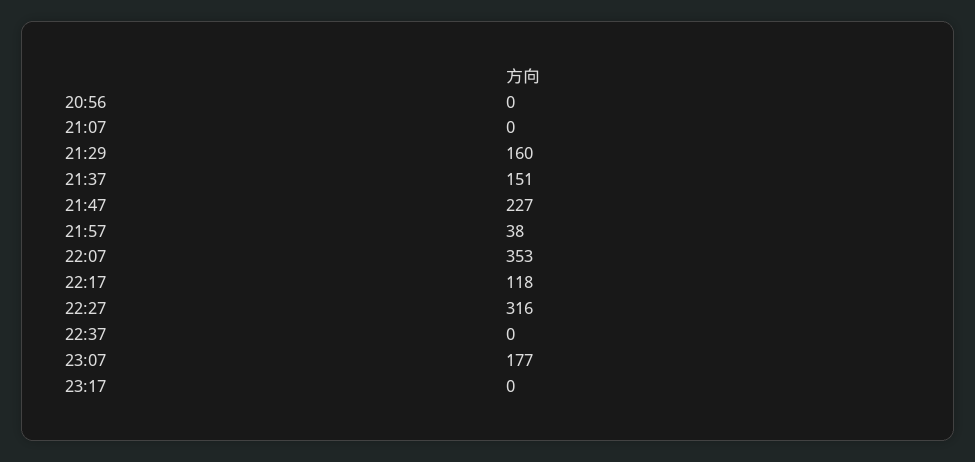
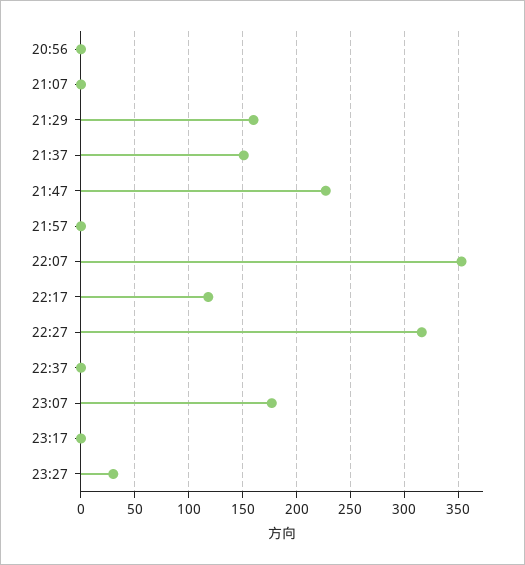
21:57: 38 -> 0
23:27: none -> 30

